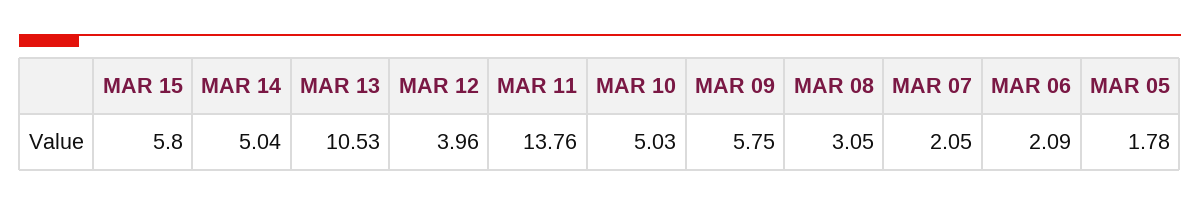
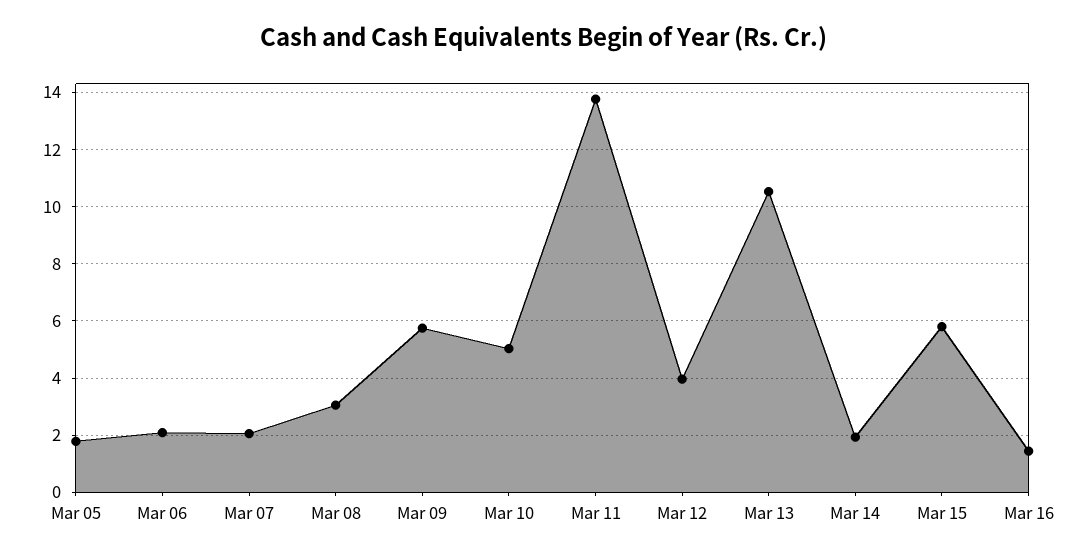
MAR 14: 5.04 -> 2
Mar 16: none -> 1.5

